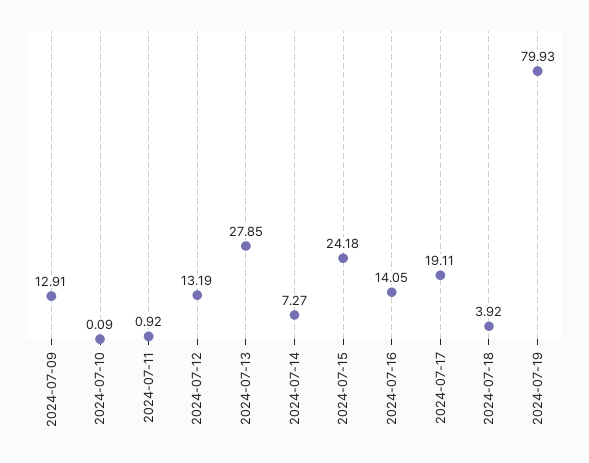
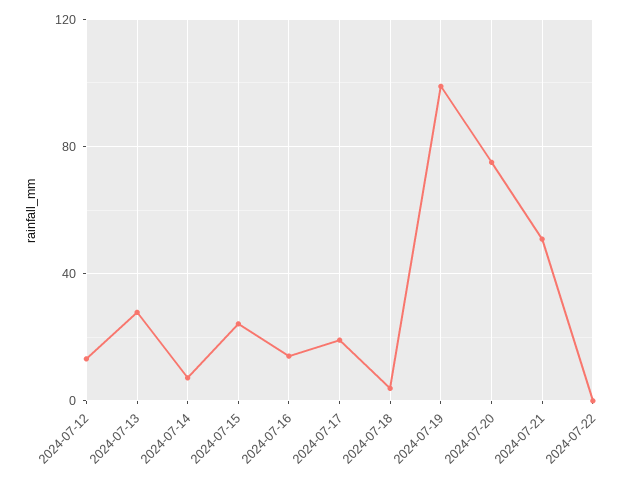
2024-07-09: 12.91 -> none
2024-07-10: 0.09 -> none
2024-07-11: 0.92 -> none
2024-07-19: 79.93 -> 100
2024-07-20: none -> 75
2024-07-21: none -> 50
2024-07-22: none -> 0

